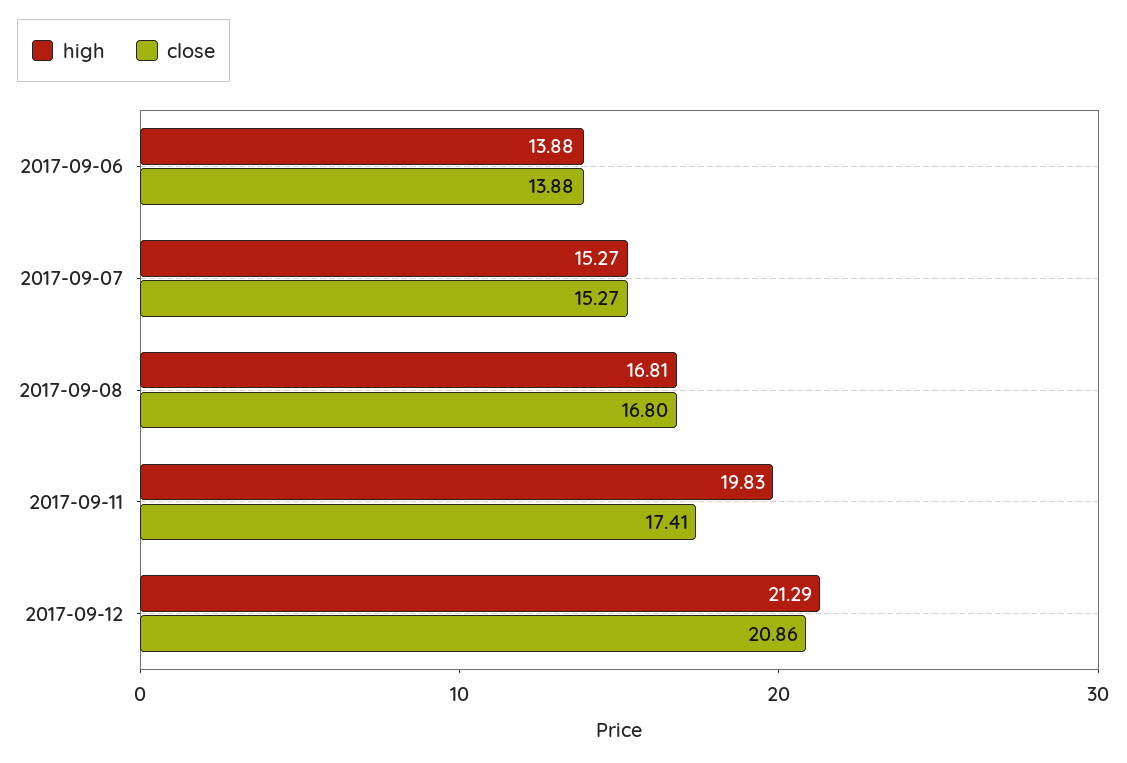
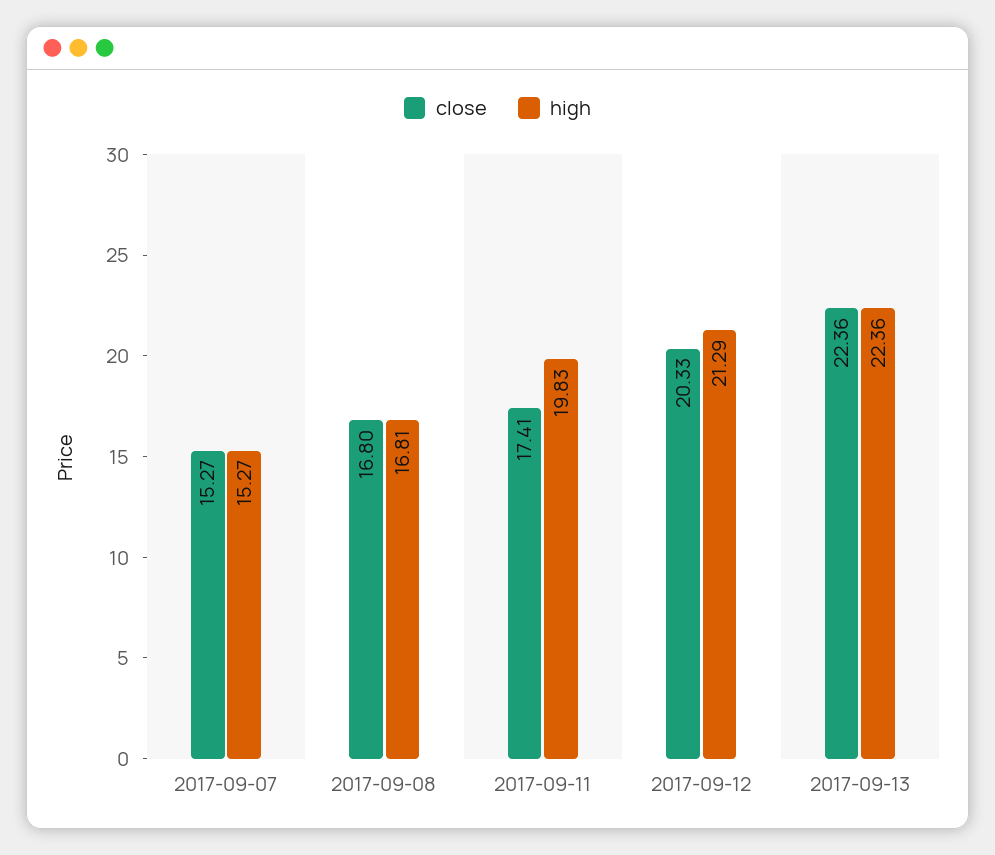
high, 2017-09-06: 13.88 -> none
close, 2017-09-06: 13.88 -> none
close, 2017-09-12: 20.86 -> 20.33
close, 2017-09-13: none -> 22.36
high, 2017-09-13: none -> 22.36

